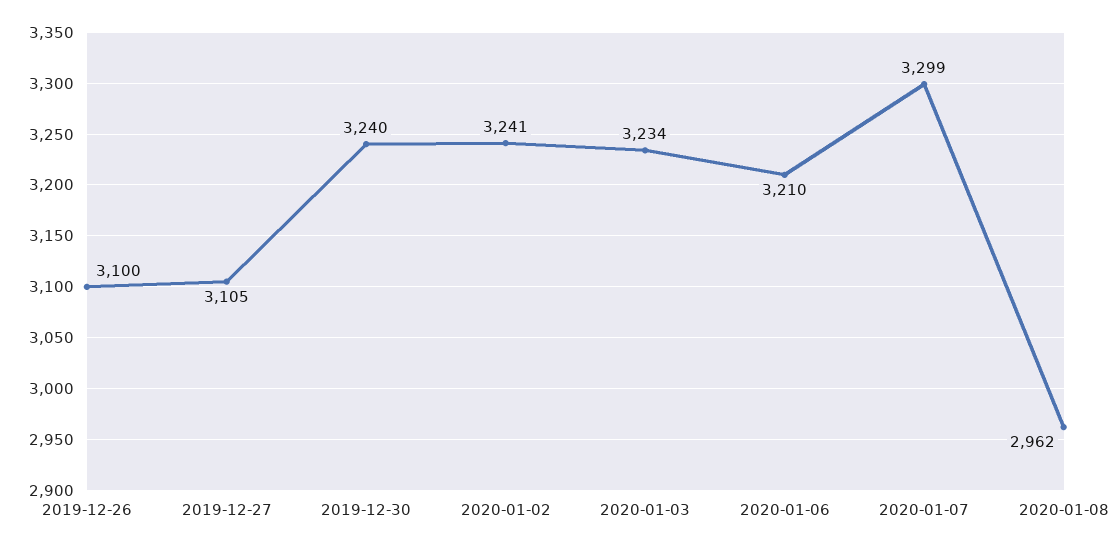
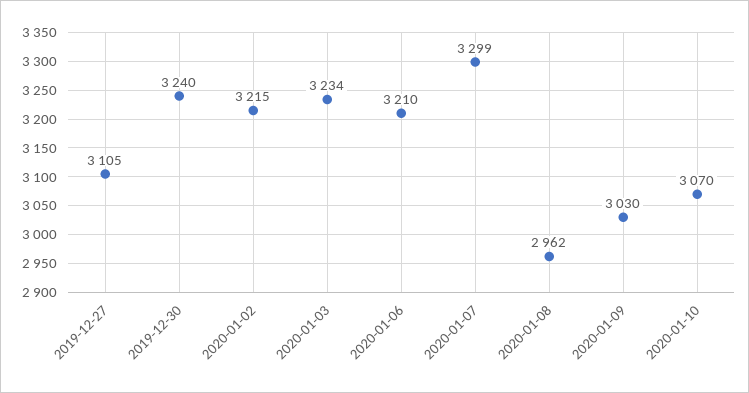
2019-12-26: 3100 -> none
2020-01-02: 3241 -> 3215
2020-01-09: none -> 3030
2020-01-10: none -> 3070

